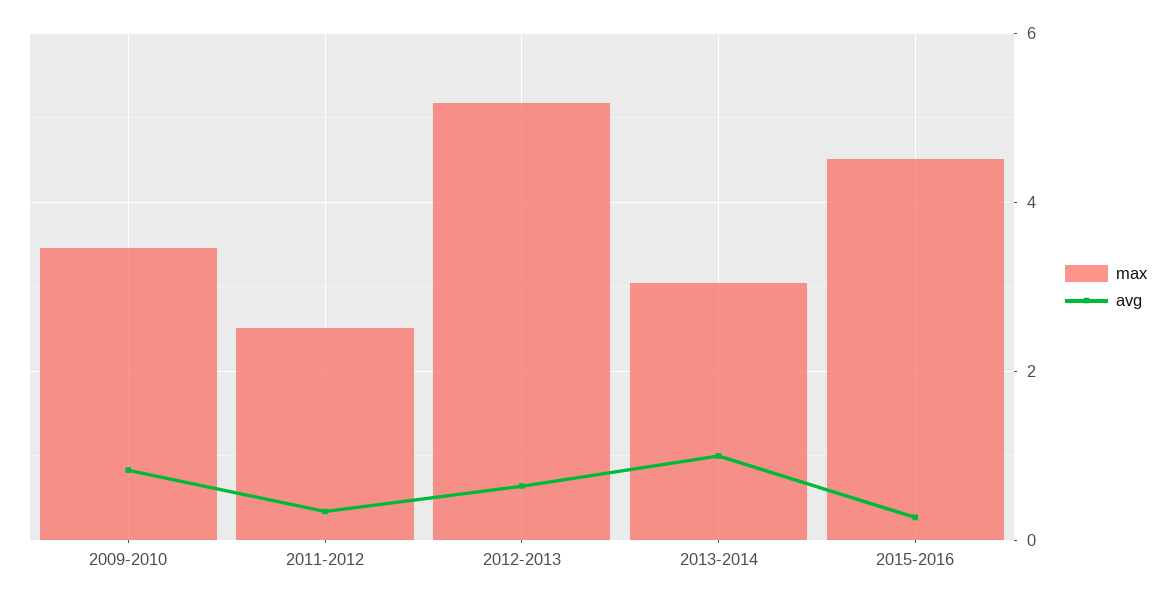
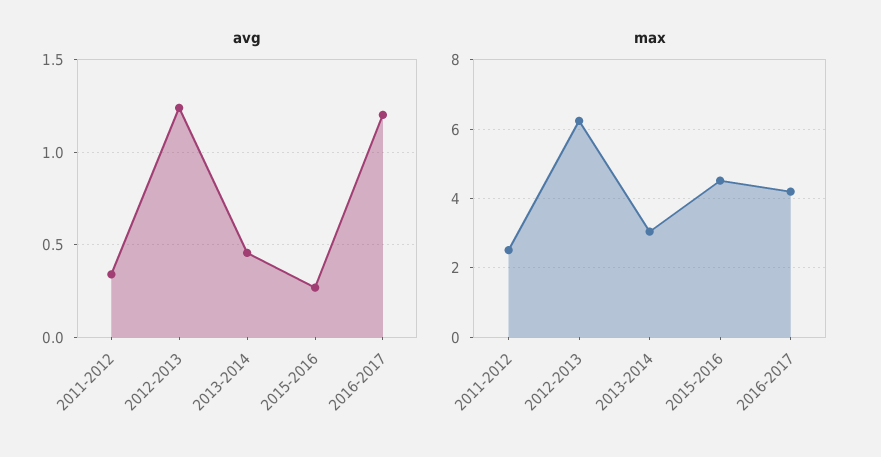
max, 2009-2010: 3.4 -> none
avg, 2009-2010: 0.8 -> none
max, 2012-2013: 5.2 -> 6.2
avg, 2012-2013: 0.6 -> 1.25
avg, 2013-2014: 1 -> 0.45
avg, 2016-2017: none -> 1.2
max, 2016-2017: none -> 4.2

